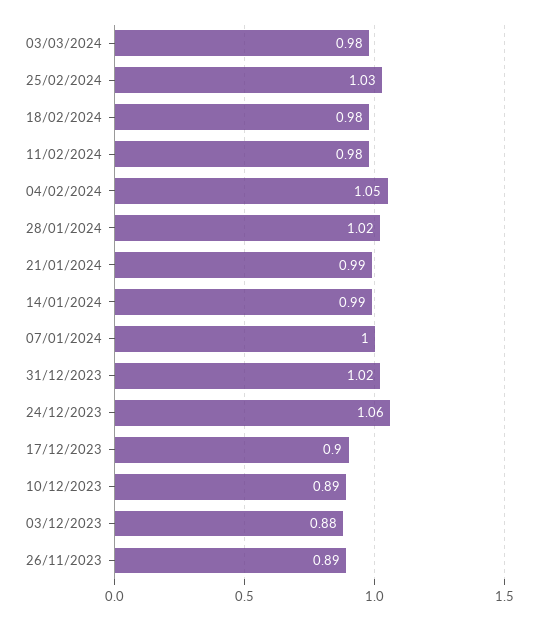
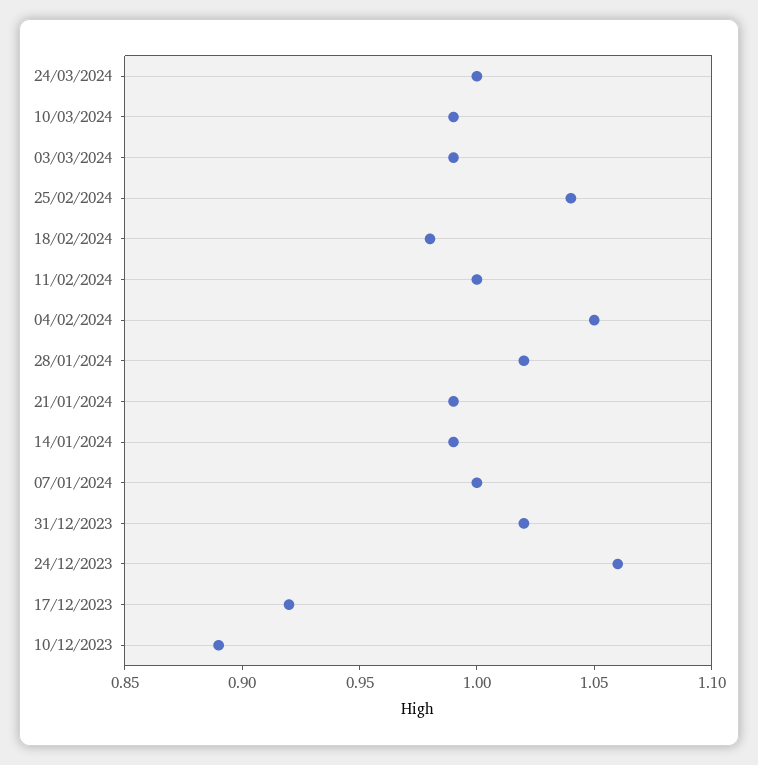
03/03/2024: 0.98 -> 0.99
25/02/2024: 1.03 -> 1.04
11/02/2024: 0.98 -> 1
17/12/2023: 0.9 -> 0.92
03/12/2023: 0.88 -> none
26/11/2023: 0.89 -> none
24/03/2024: none -> 1
10/03/2024: none -> 0.99

